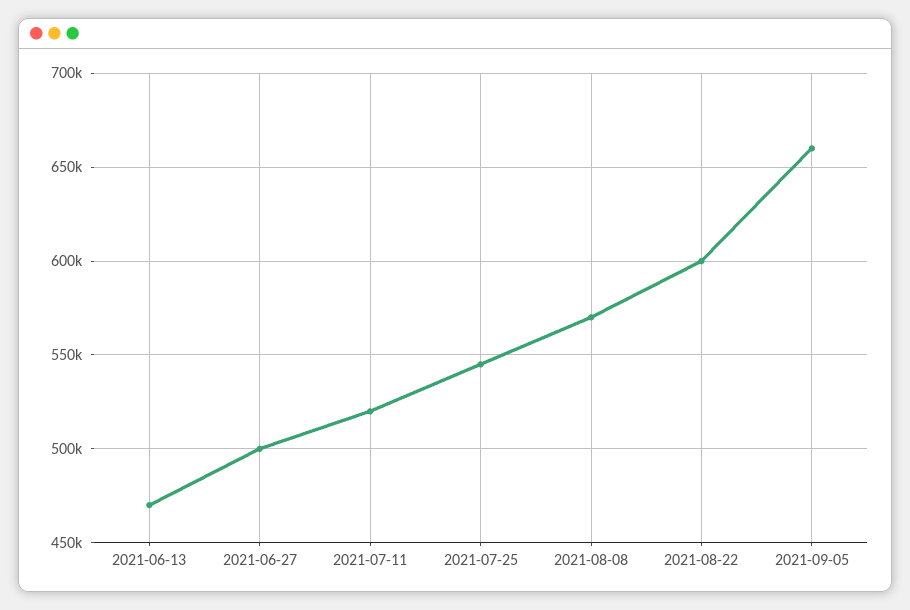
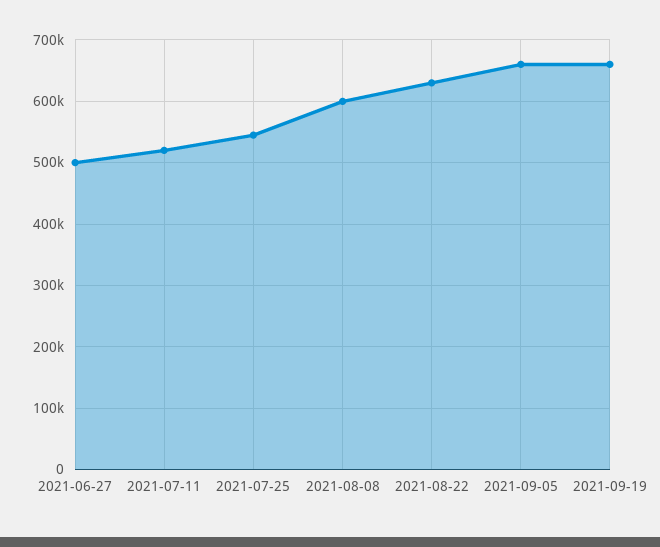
2021-06-13: 470000 -> none
2021-08-08: 570000 -> 600000
2021-08-22: 600000 -> 630000
2021-09-19: none -> 660000

